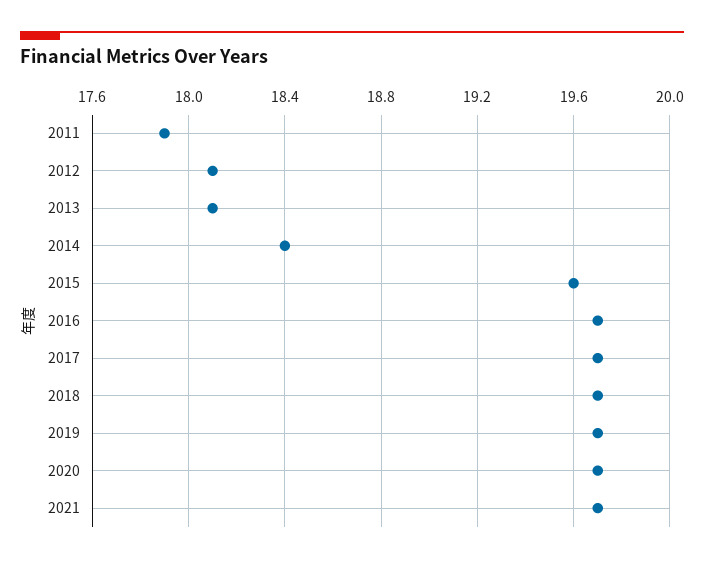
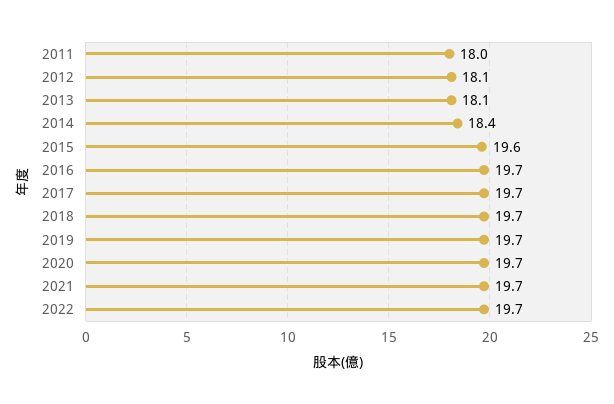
2011: 17.9 -> 18
2022: none -> 19.7

